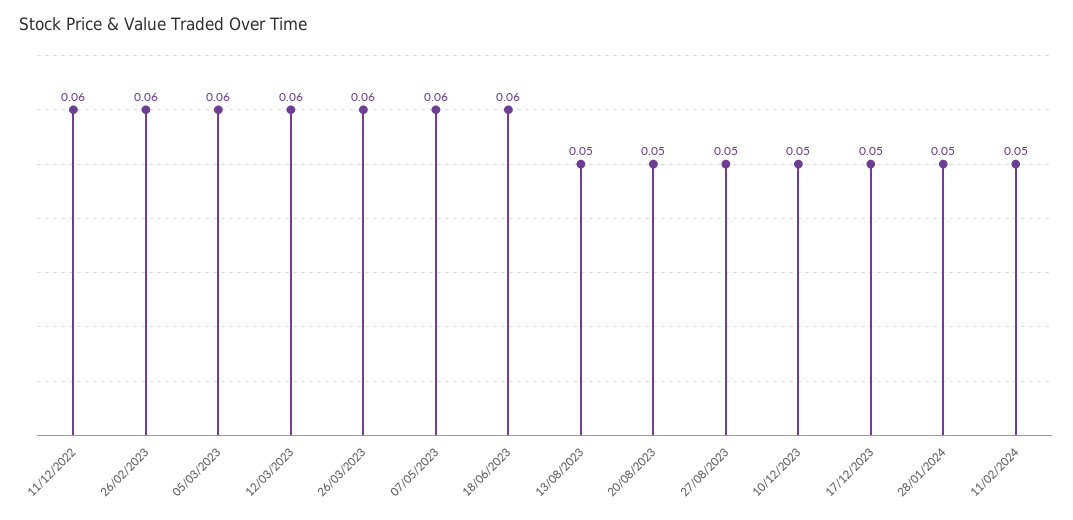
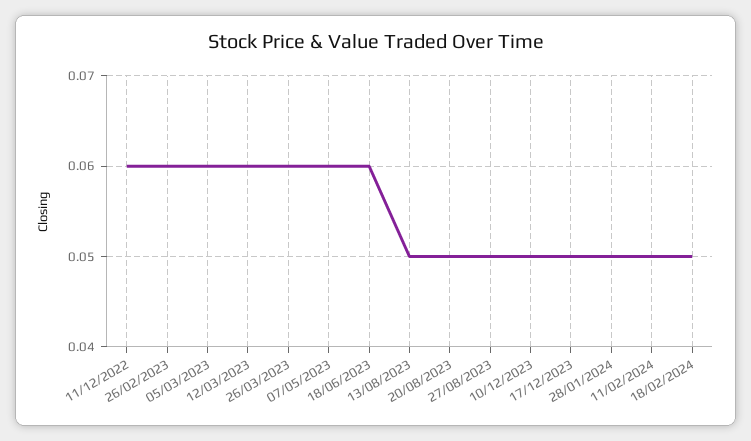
18/02/2024: none -> 0.05

